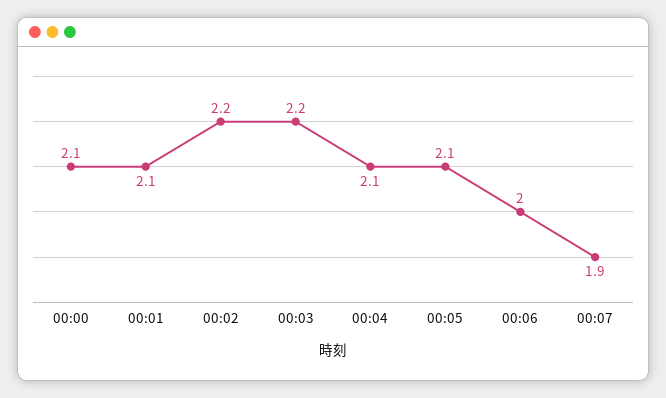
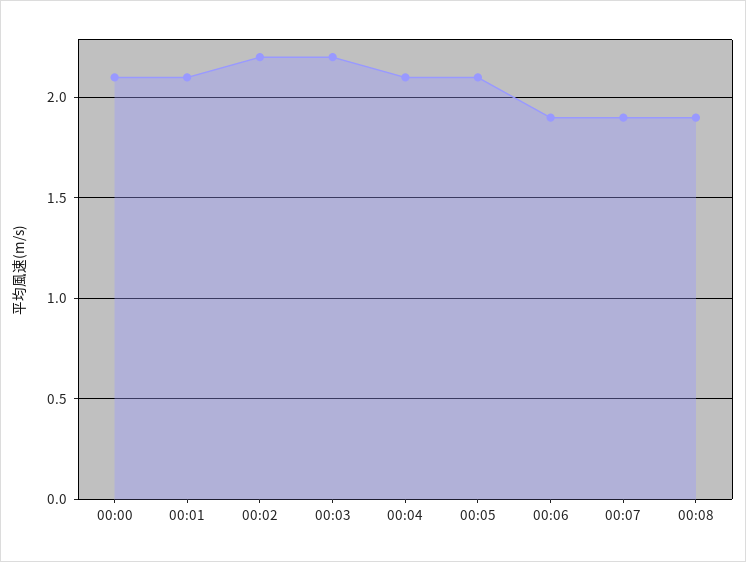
00:06: 2 -> 1.9
00:08: none -> 1.9

